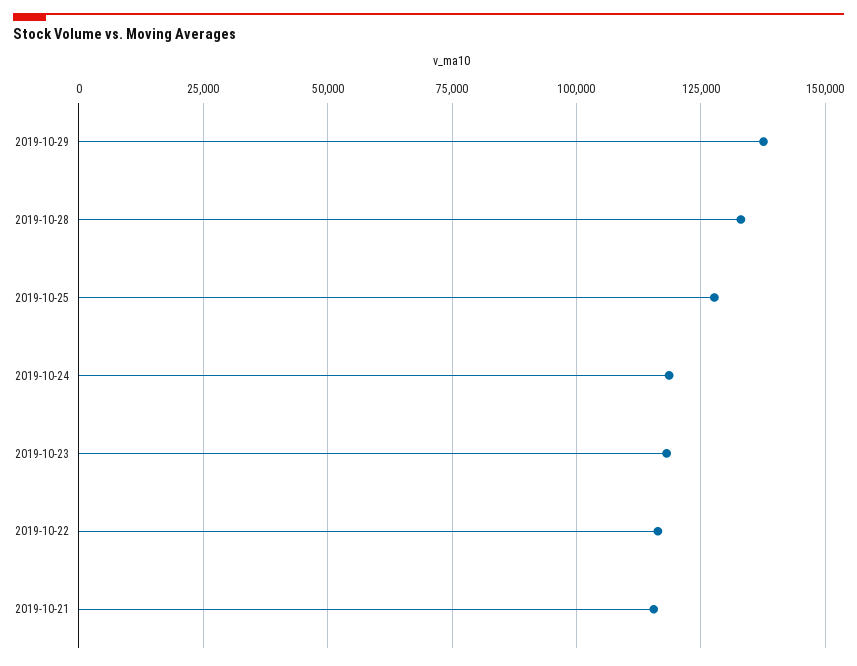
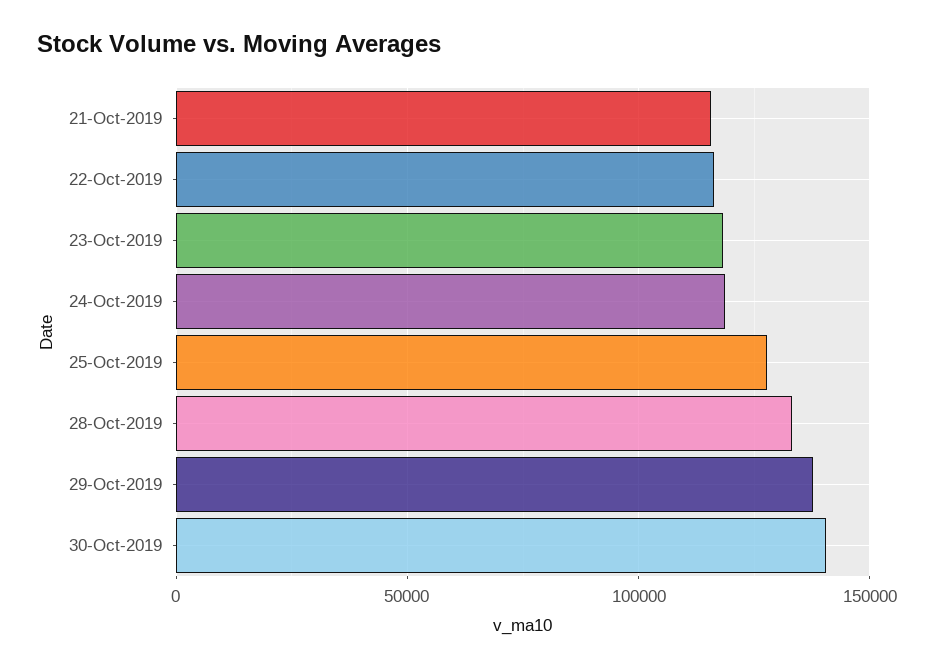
30-Oct-2019: none -> 140000

